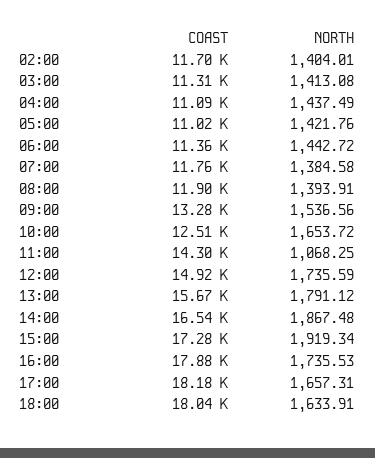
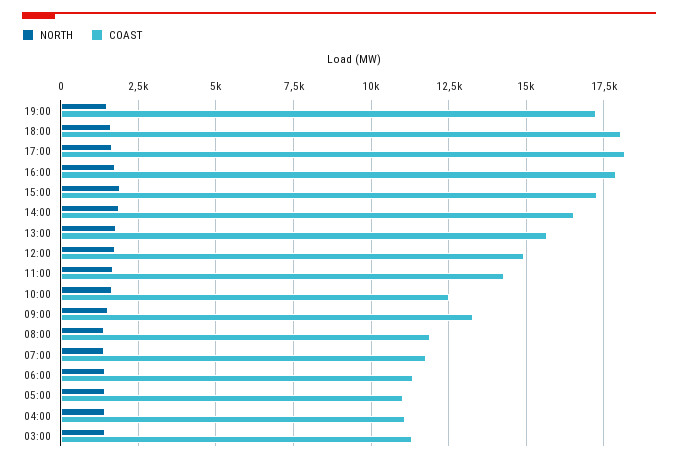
COAST, 02:00: 11700 -> none
NORTH, 02:00: 1404.01 -> none
NORTH, 11:00: 1068.25 -> 1750
NORTH, 19:00: none -> 1500
COAST, 19:00: none -> 17250

